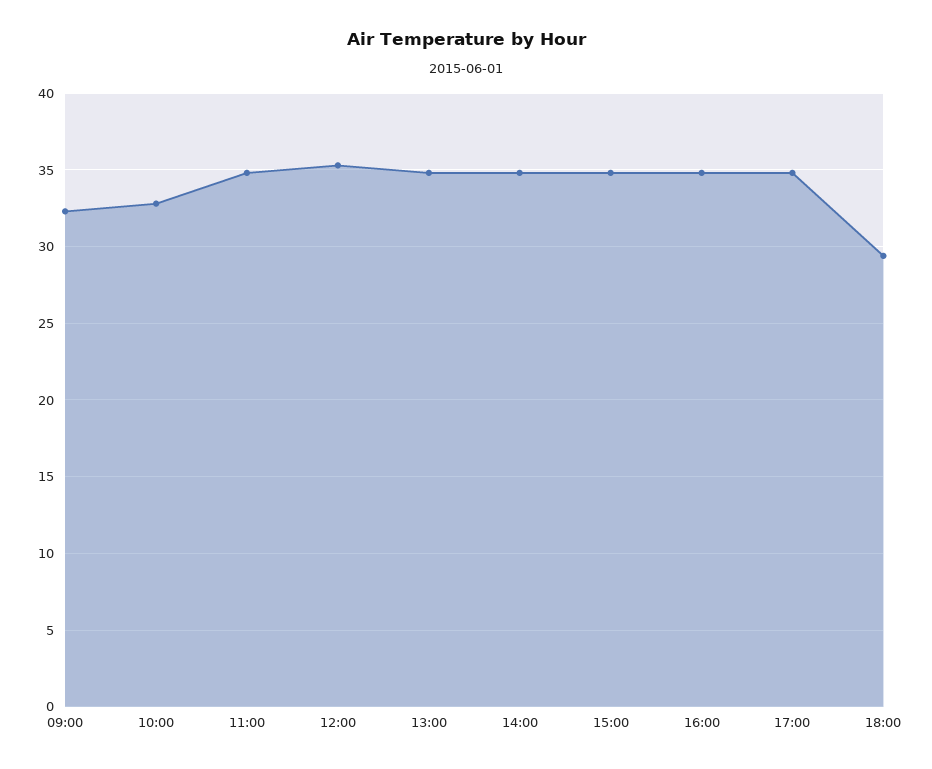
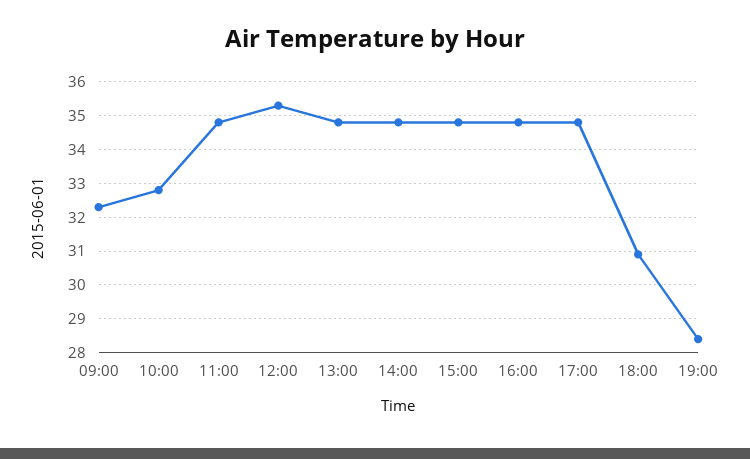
18:00: 29.5 -> 31
19:00: none -> 28.5

